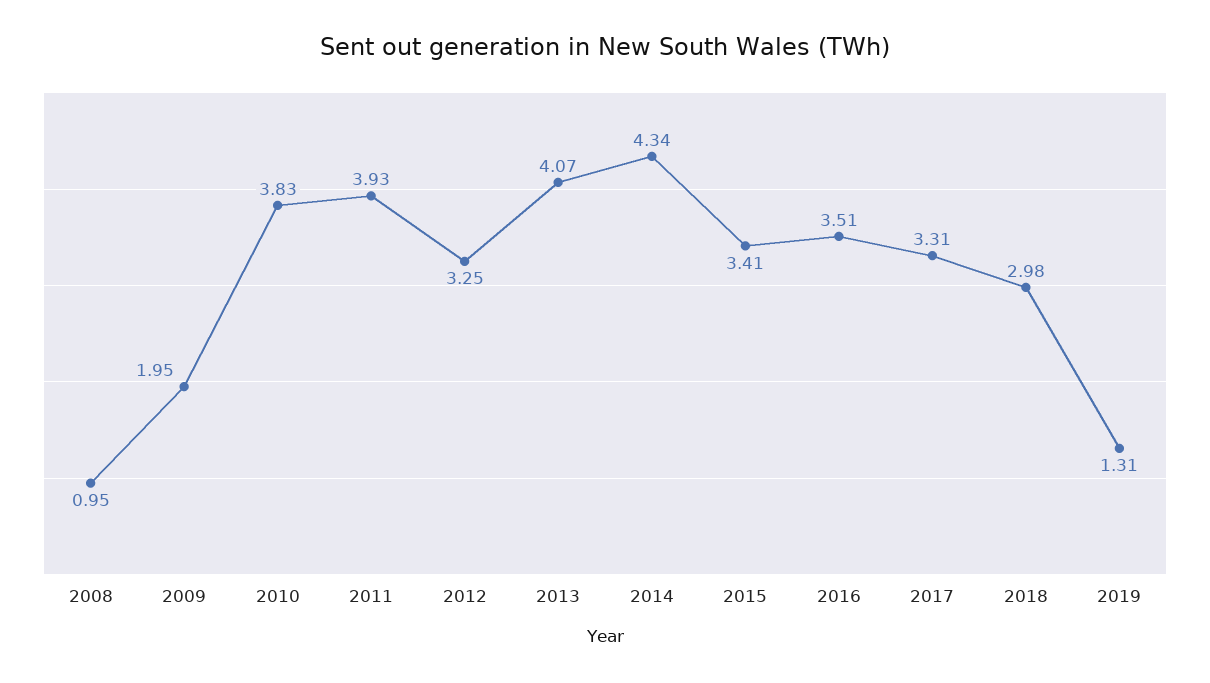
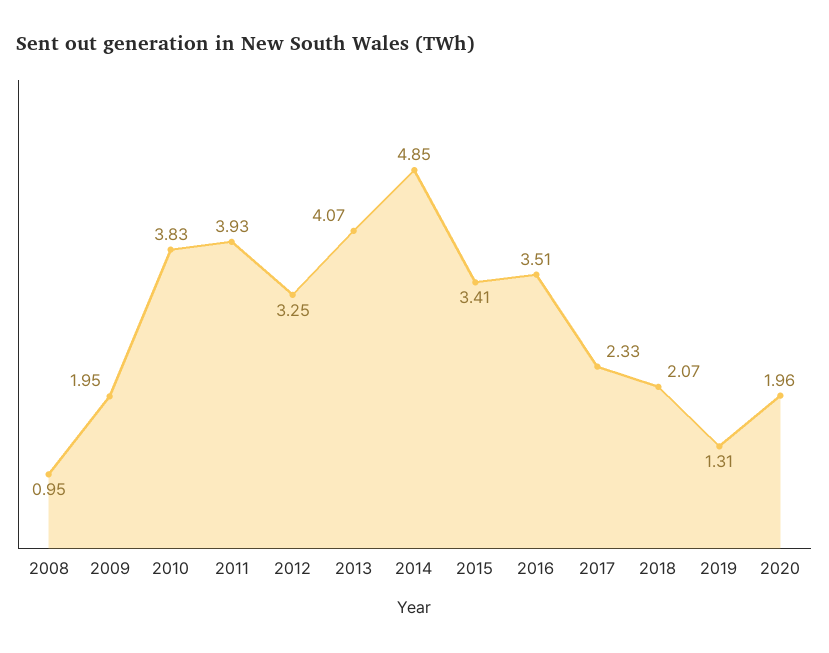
2014: 4.34 -> 4.85
2017: 3.31 -> 2.33
2018: 2.98 -> 2.07
2020: none -> 1.96

